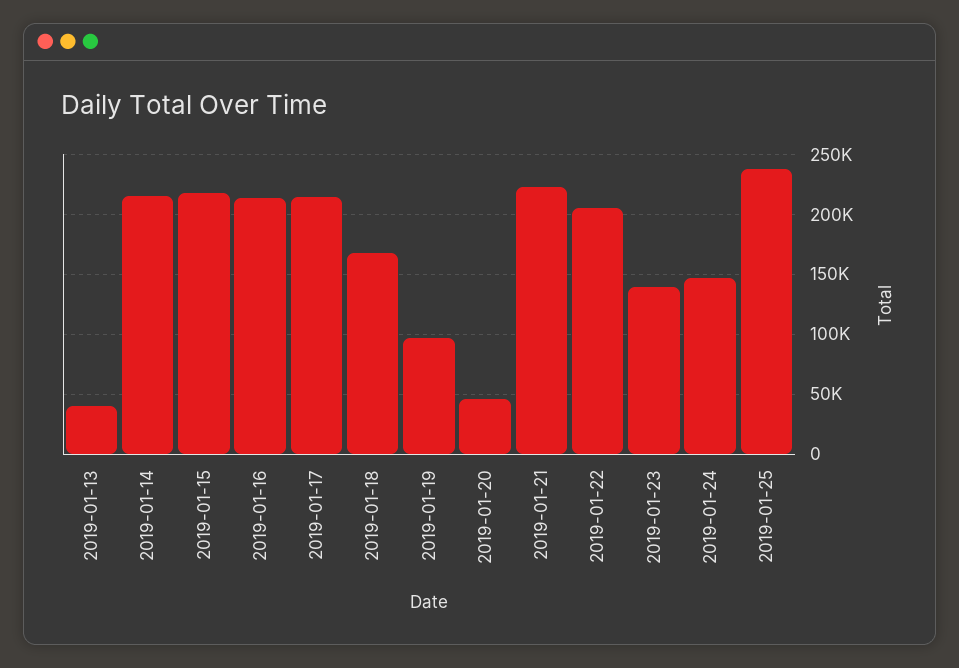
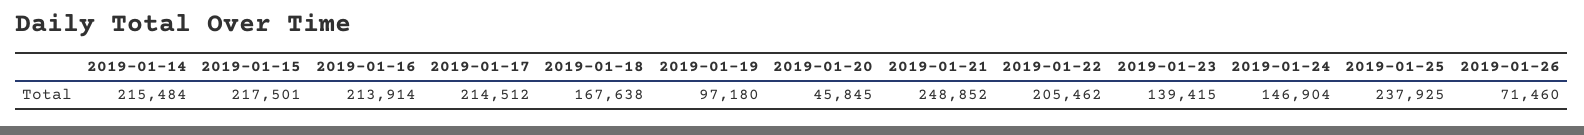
2019-01-13: 40000 -> none
2019-01-21: 220000 -> 248852
2019-01-26: none -> 71460

